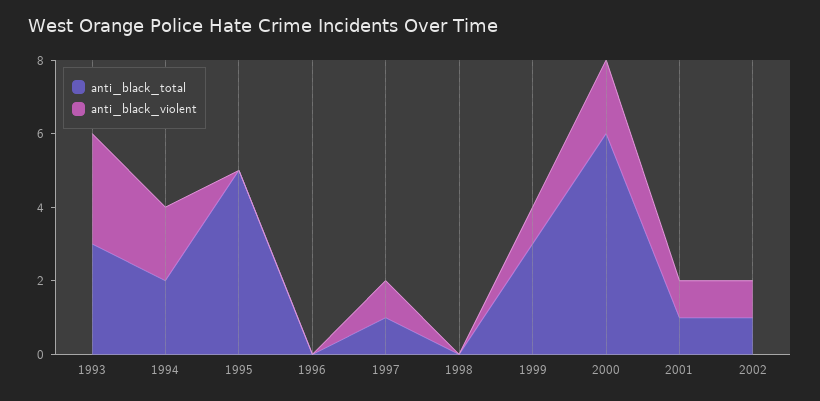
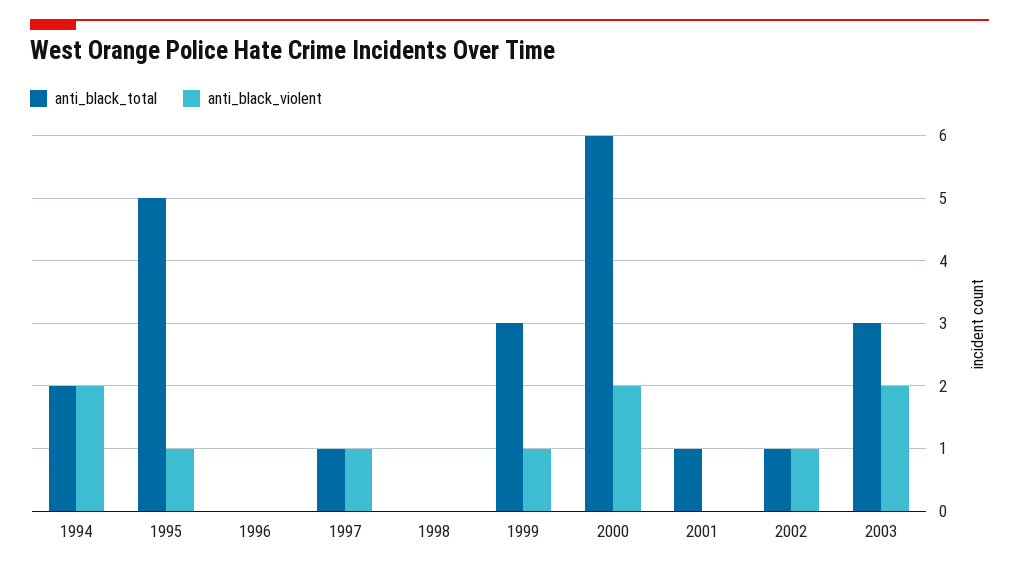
anti_black_total, 1993: 3 -> none
anti_black_violent, 1993: 3 -> none
anti_black_violent, 1995: 0 -> 1
anti_black_violent, 2001: 1 -> 0
anti_black_total, 2003: none -> 3
anti_black_violent, 2003: none -> 2

